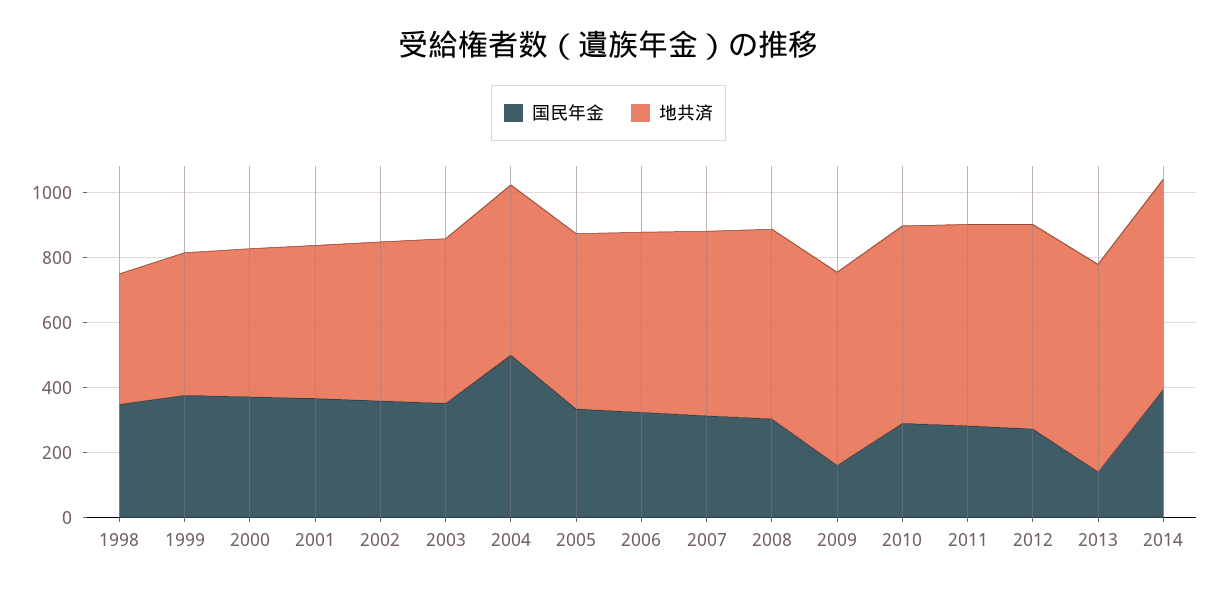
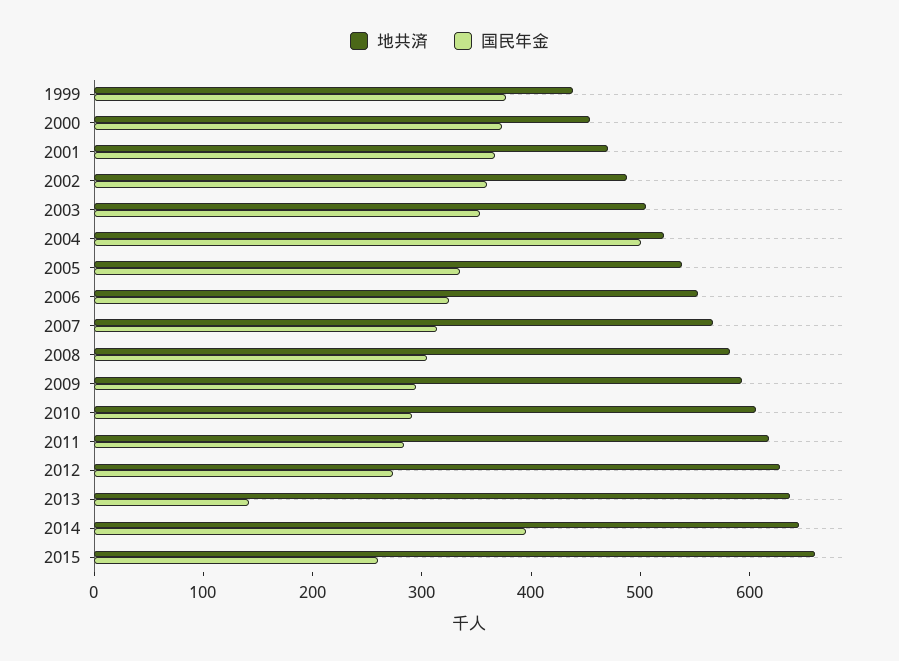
国民年金, 1998: 350 -> none
地共済, 1998: 400 -> none
国民年金, 2009: 150 -> 300
地共済, 2015: none -> 660
国民年金, 2015: none -> 260

